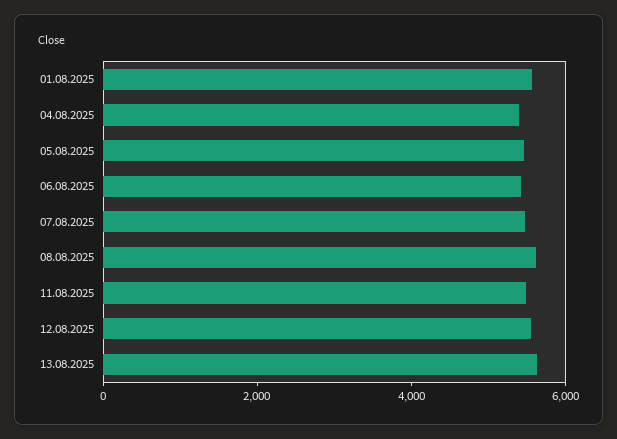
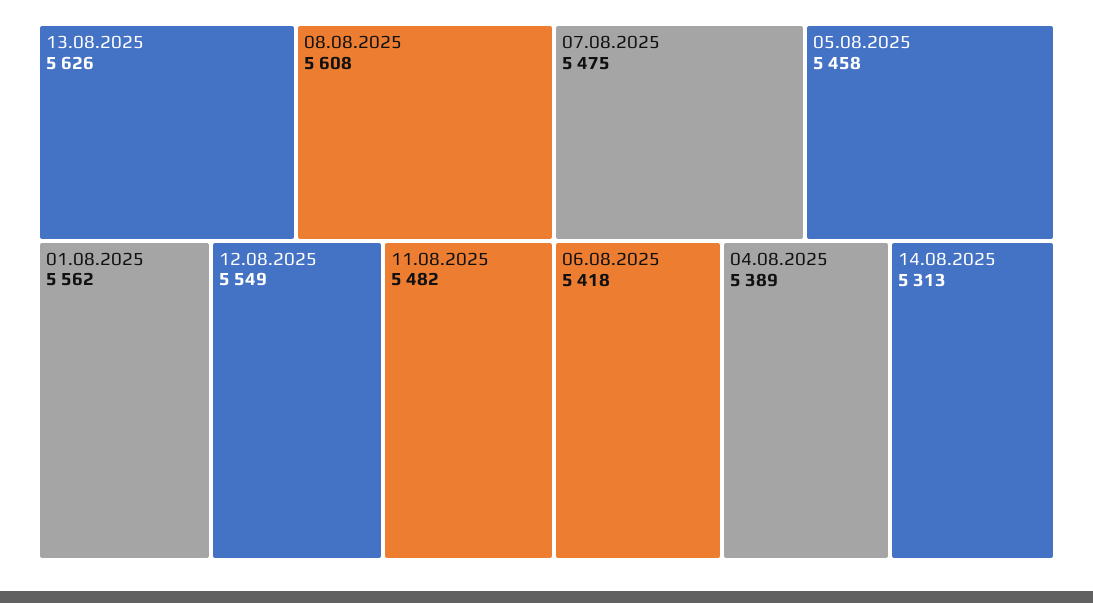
14.08.2025: none -> 5313

